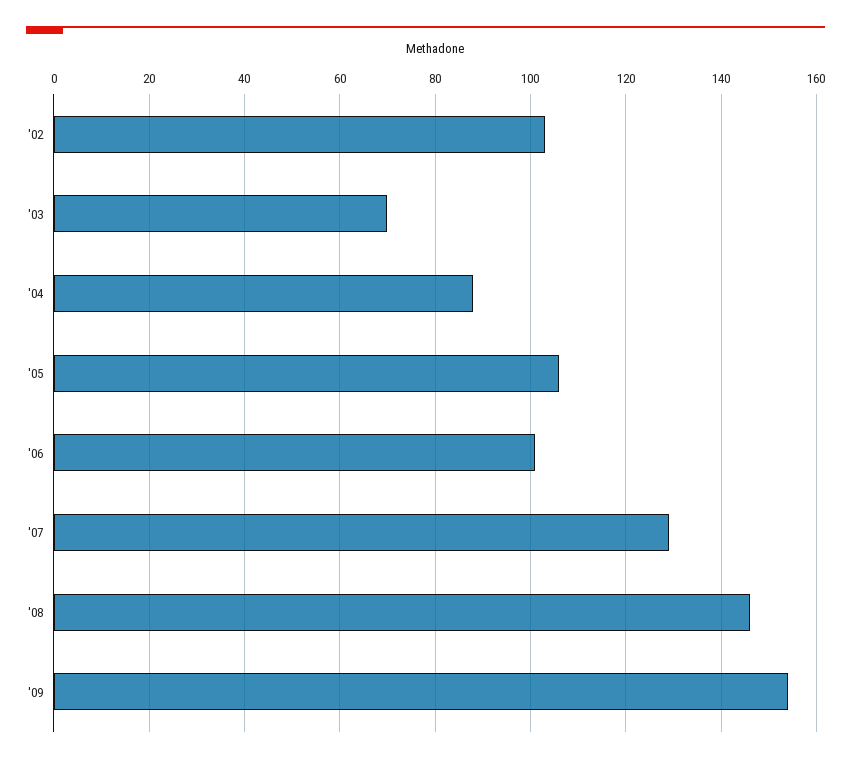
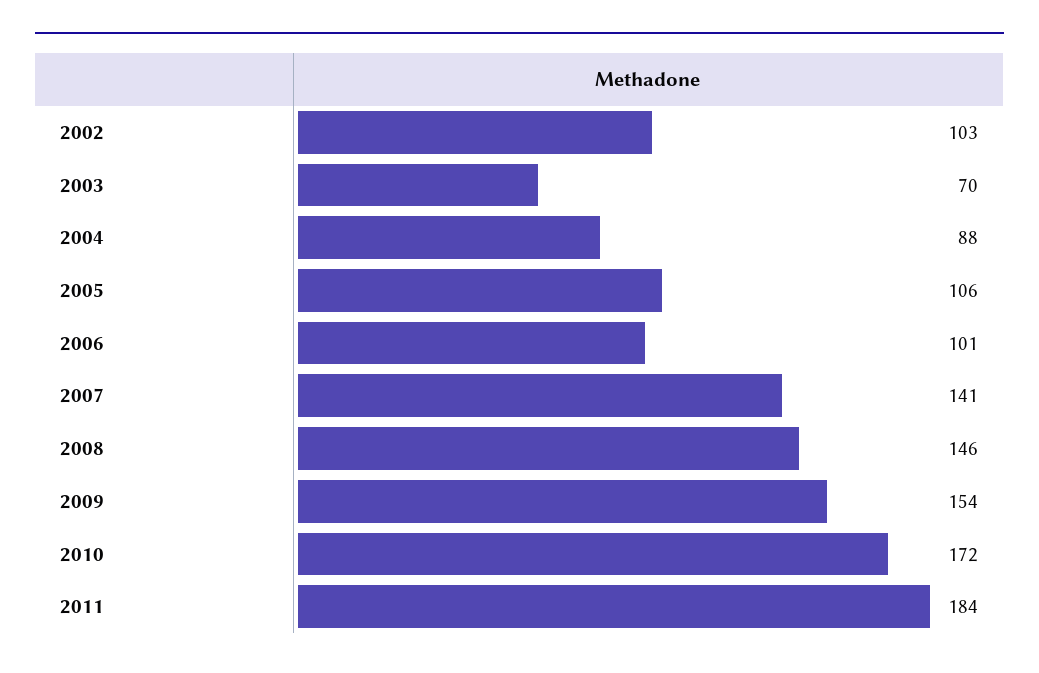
'07: 130 -> 141
2010: none -> 172
2011: none -> 184

